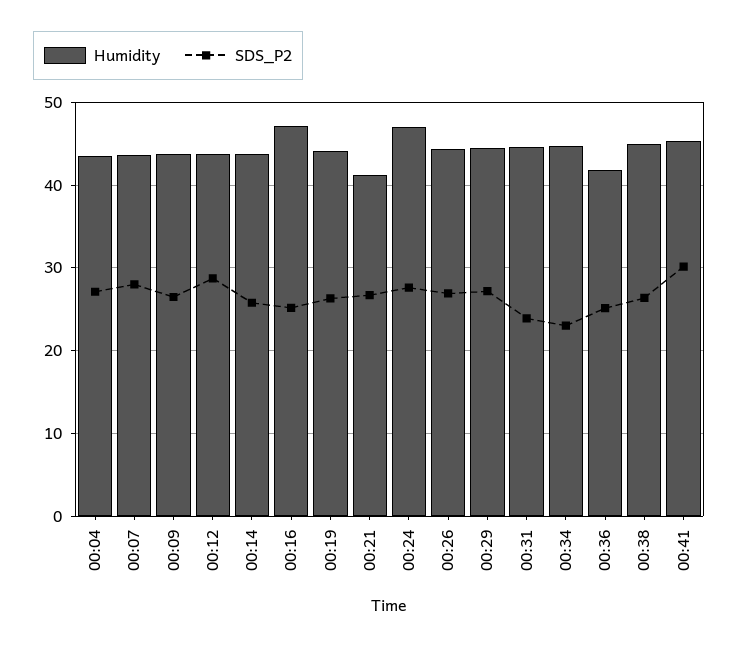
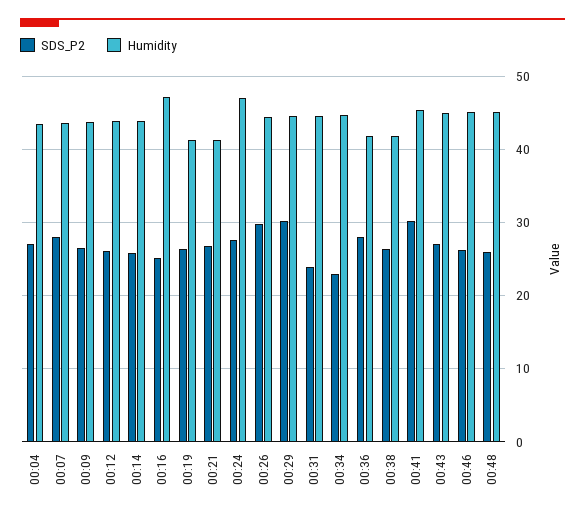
SDS_P2, 00:12: 29 -> 26
Humidity, 00:19: 44 -> 41
SDS_P2, 00:26: 27 -> 30
SDS_P2, 00:29: 27 -> 30
SDS_P2, 00:36: 25 -> 28
Humidity, 00:38: 45 -> 42
SDS_P2, 00:43: none -> 27
Humidity, 00:43: none -> 45
SDS_P2, 00:46: none -> 26
Humidity, 00:46: none -> 45
SDS_P2, 00:48: none -> 26
Humidity, 00:48: none -> 45

